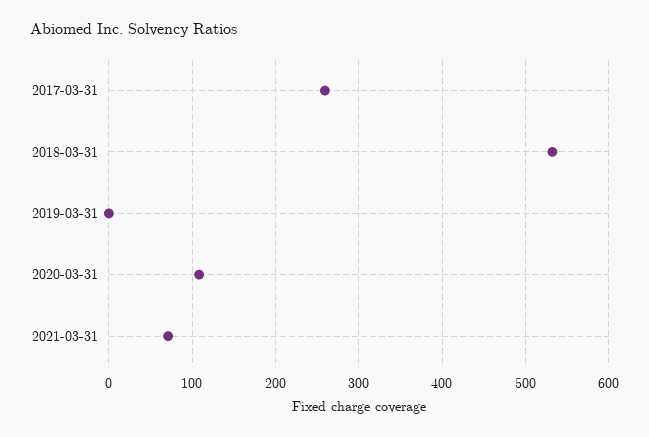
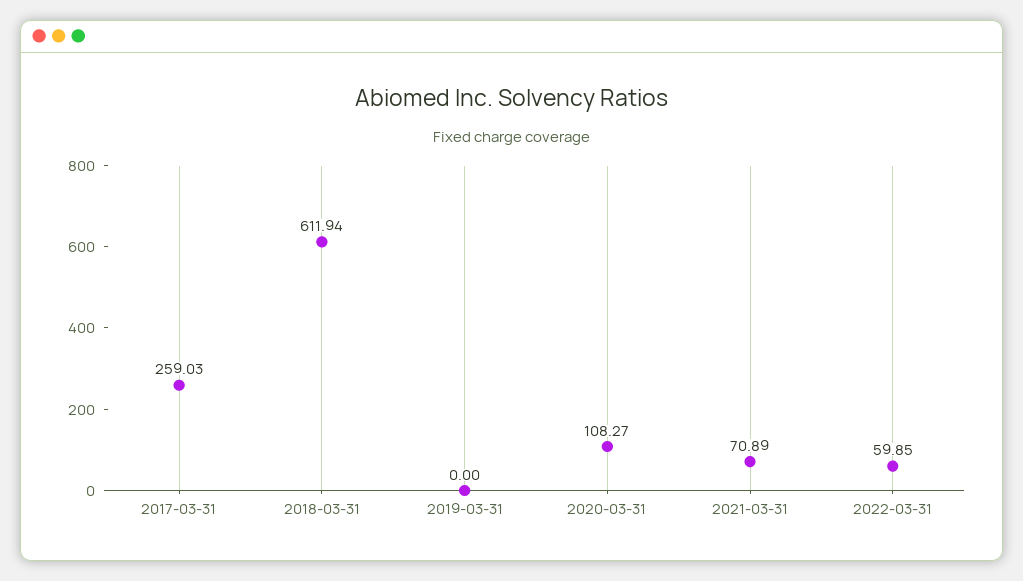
2018-03-31: 530 -> 611.94
2022-03-31: none -> 59.85

